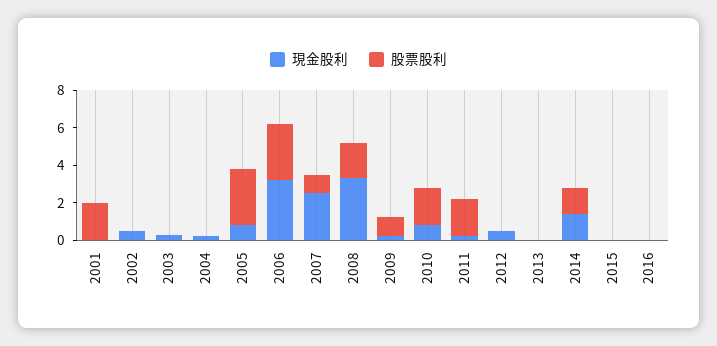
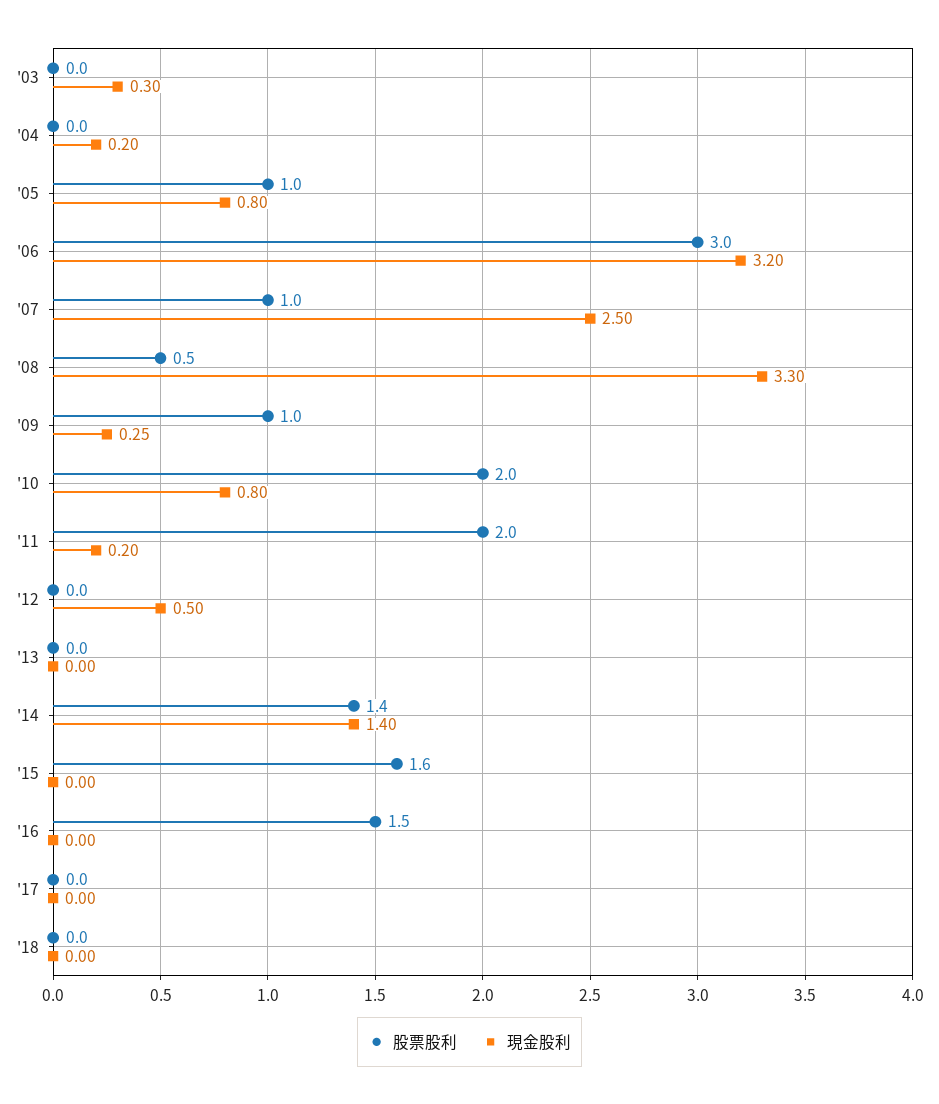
現金股利, 2001: 0 -> none
股票股利, 2001: 2 -> none
現金股利, 2002: 0.5 -> none
股票股利, 2002: 0 -> none
股票股利, 2005: 3 -> 1
股票股利, 2008: 2 -> 0.5
股票股利, 2015: 0 -> 1.6
股票股利, 2016: 0 -> 1.5
股票股利, '17: none -> 0
現金股利, '17: none -> 0
股票股利, '18: none -> 0
現金股利, '18: none -> 0

